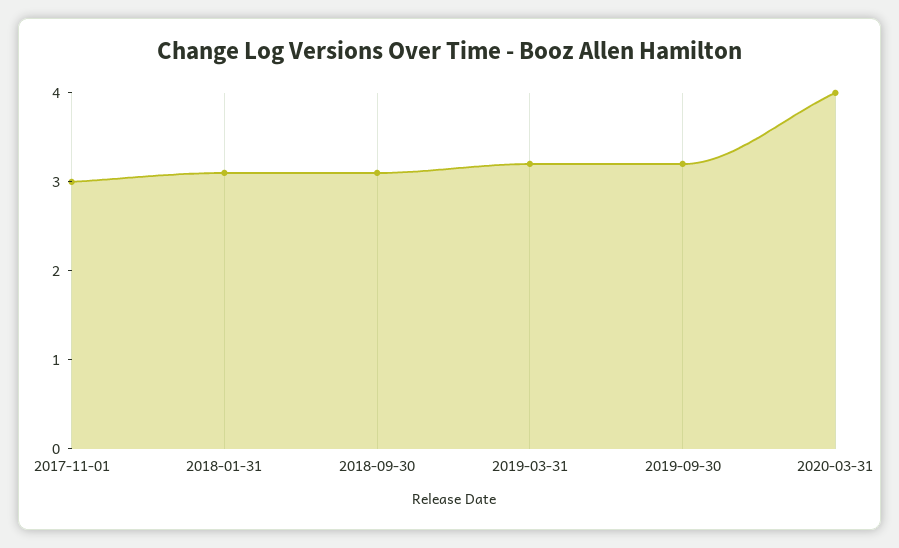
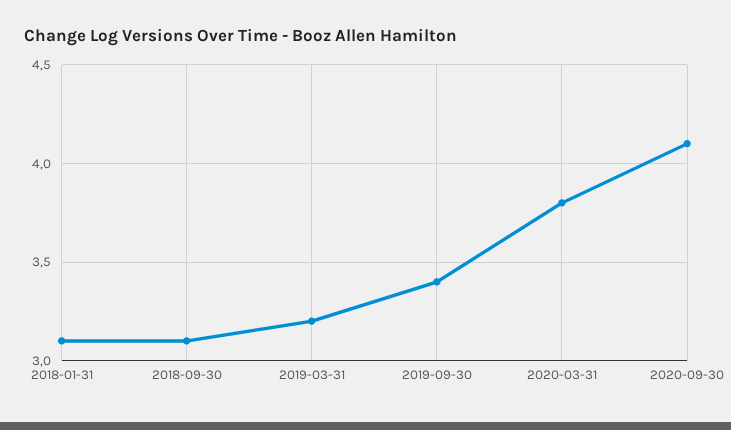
2017-11-01: 3 -> none
2019-09-30: 3.2 -> 3.4
2020-03-31: 4 -> 3.8
2020-09-30: none -> 4.1

